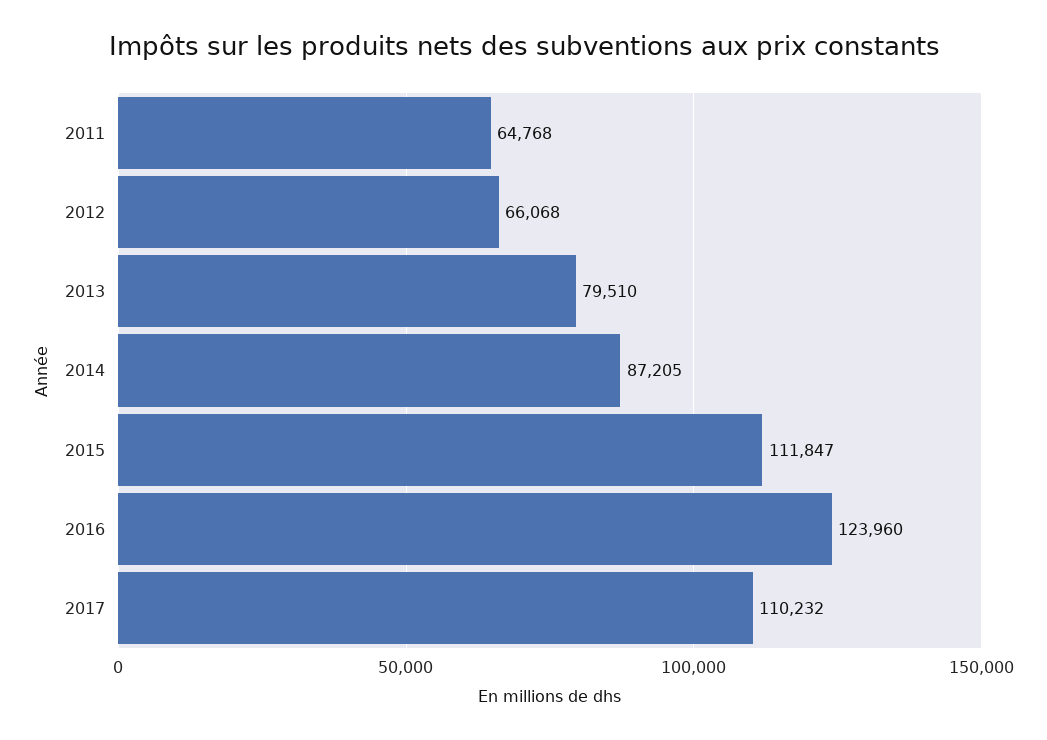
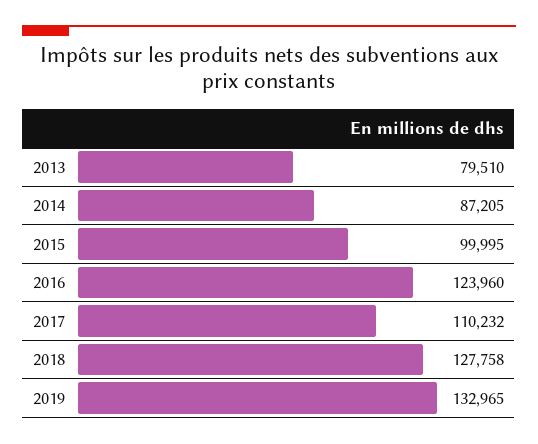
2011: 64768 -> none
2012: 66068 -> none
2015: 111847 -> 99995
2018: none -> 127758
2019: none -> 132965

